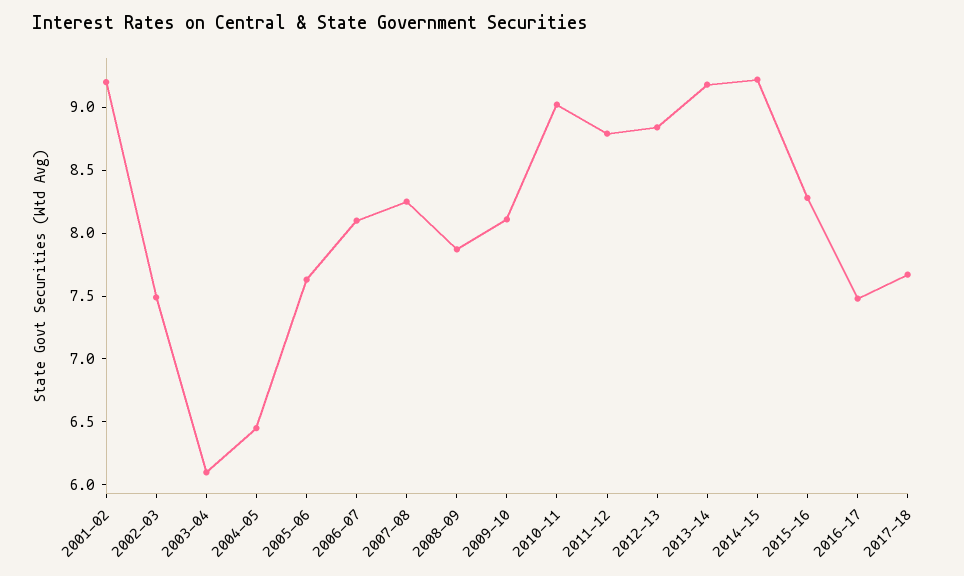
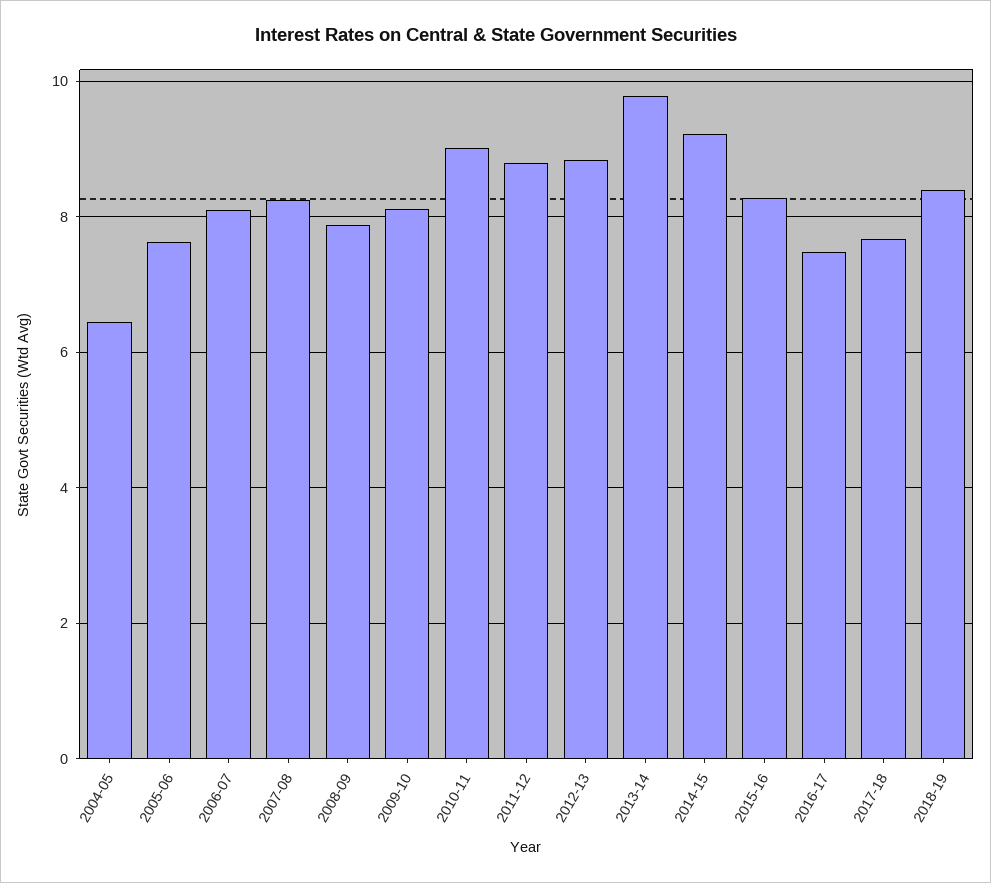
2001-02: 9.2 -> none
2002-03: 7.5 -> none
2003-04: 6.1 -> none
2013-14: 9.2 -> 9.8
2018-19: none -> 8.4

